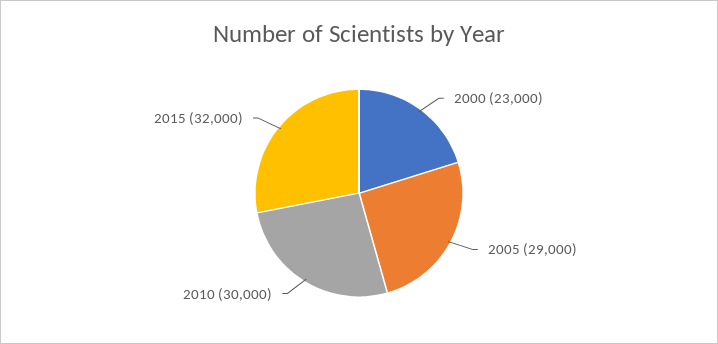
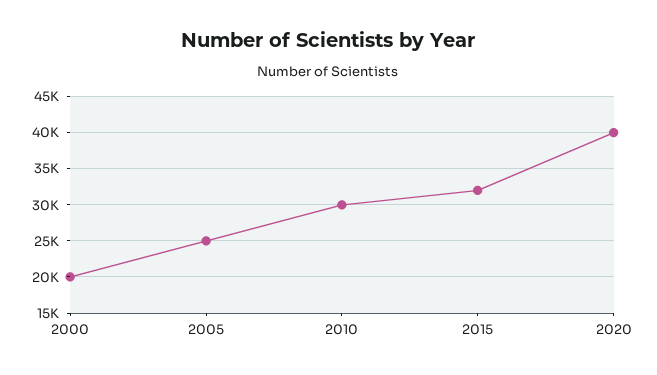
2000: 23000 -> 20000
2005: 29000 -> 25000
2020: none -> 40000

